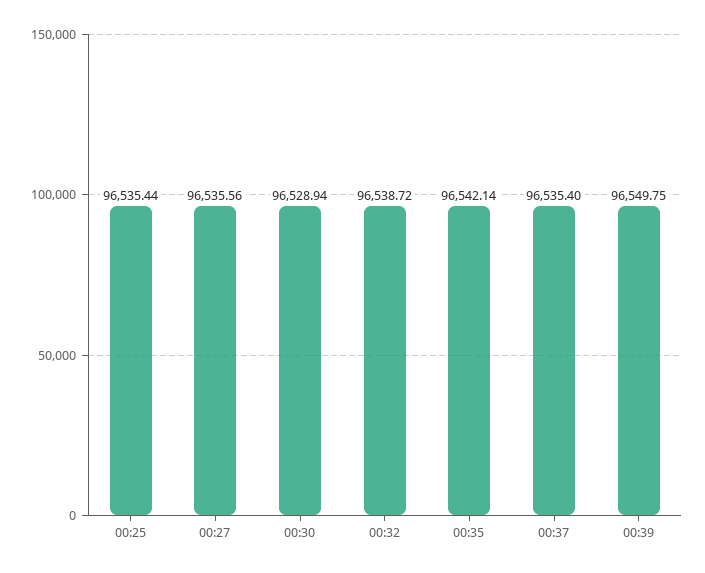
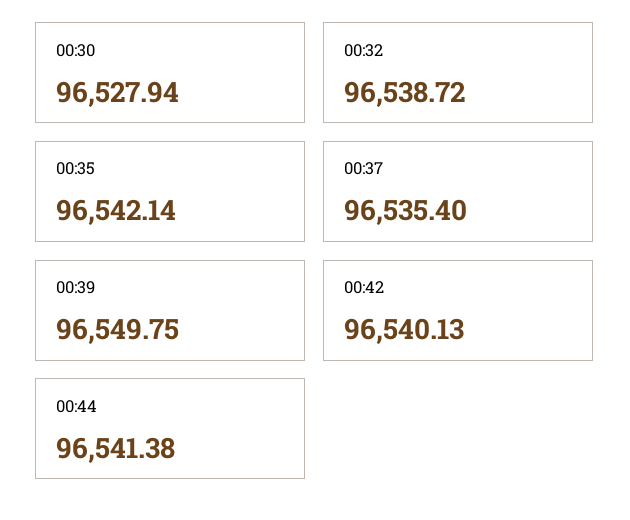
00:25: 96535.44 -> none
00:27: 96535.56 -> none
00:30: 96528.94 -> 96527.94
00:42: none -> 96540.13
00:44: none -> 96541.38

